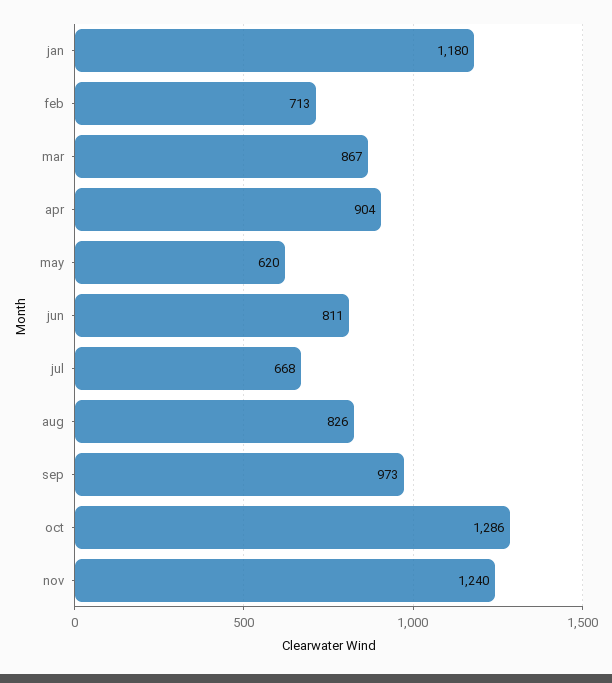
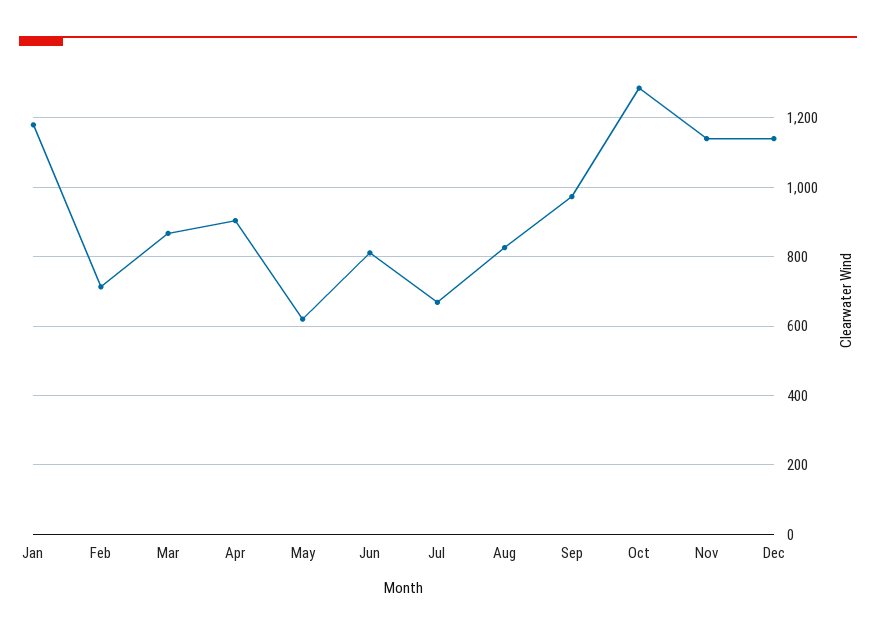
nov: 1240 -> 1140
Dec: none -> 1140

